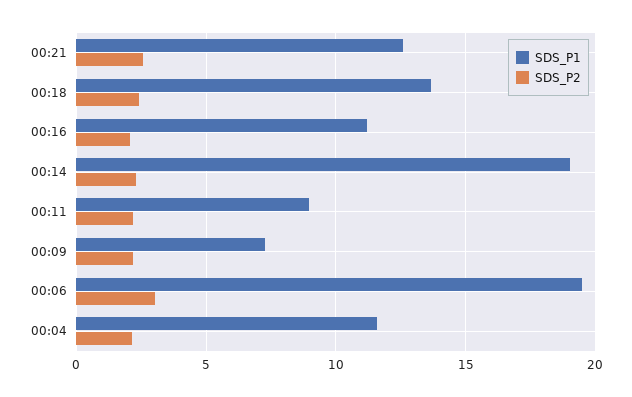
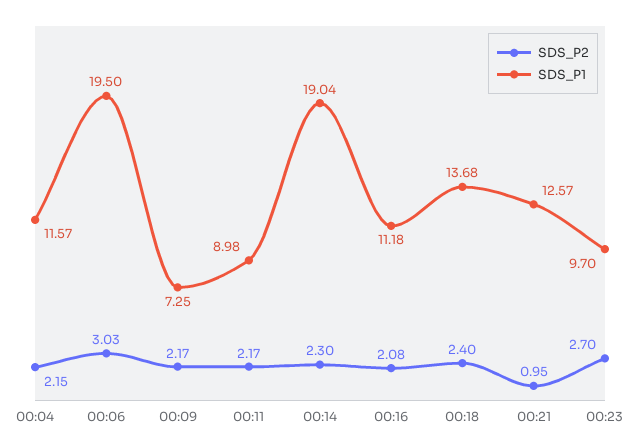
SDS_P2, 00:21: 2.5 -> 0.95
SDS_P2, 00:23: none -> 2.7
SDS_P1, 00:23: none -> 9.7

